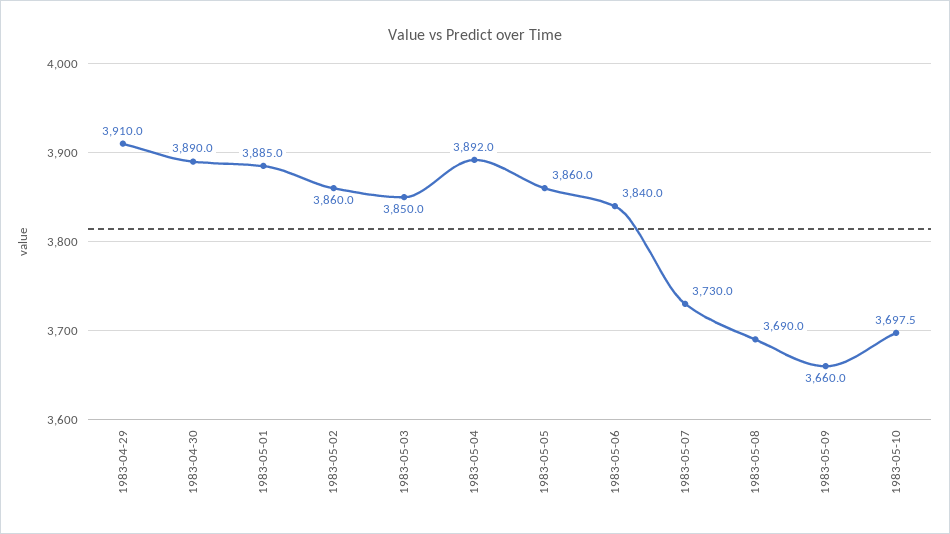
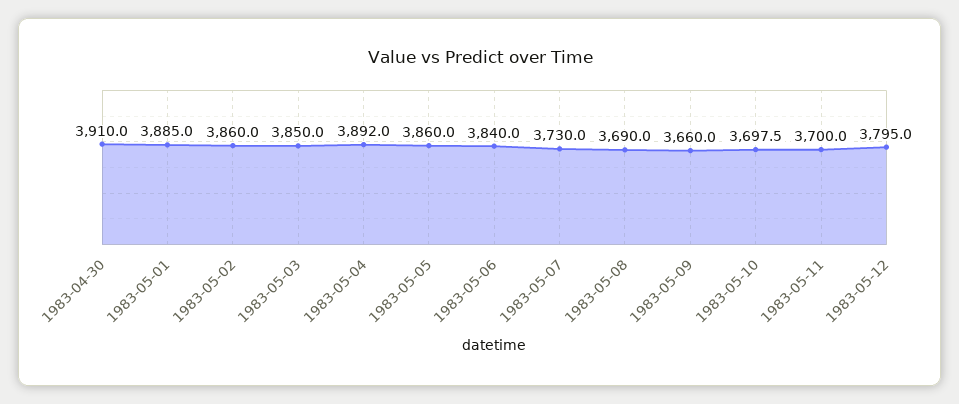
1983-04-29: 3910 -> none
1983-04-30: 3890 -> 3910
1983-05-11: none -> 3700
1983-05-12: none -> 3795

